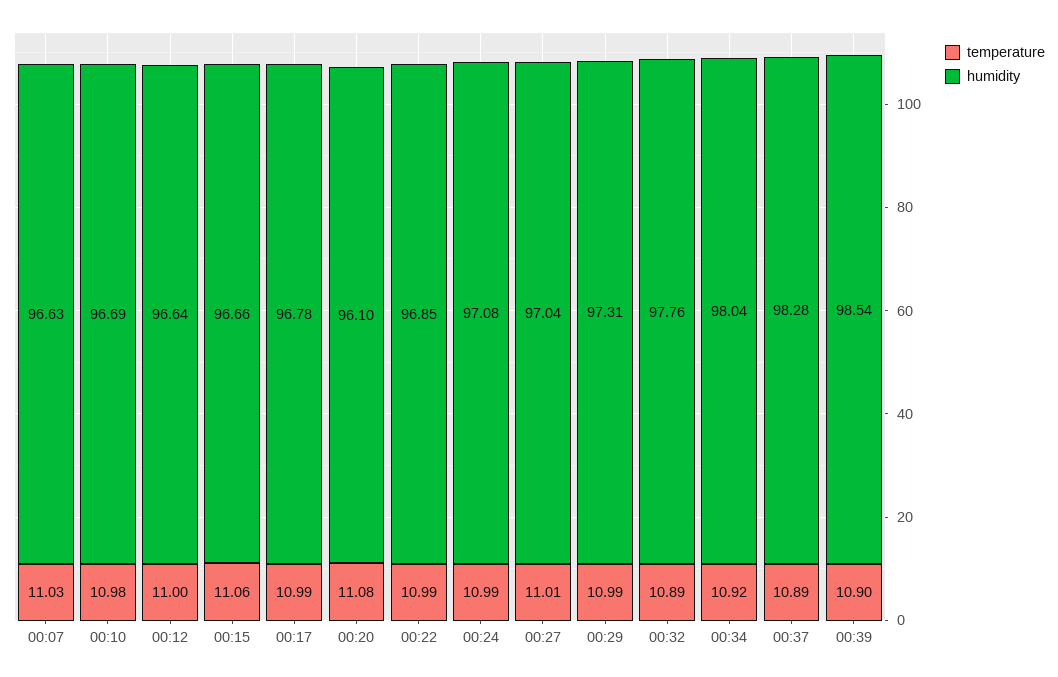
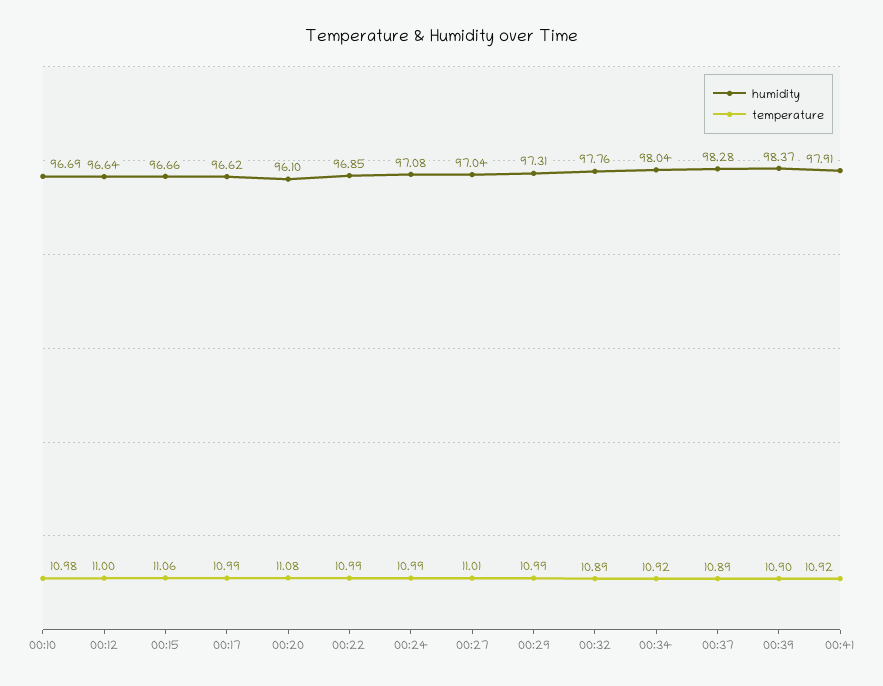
temperature, 00:07: 11.03 -> none
humidity, 00:07: 96.63 -> none
humidity, 00:17: 96.78 -> 96.62
humidity, 00:39: 98.54 -> 98.37
humidity, 00:41: none -> 97.91
temperature, 00:41: none -> 10.92

